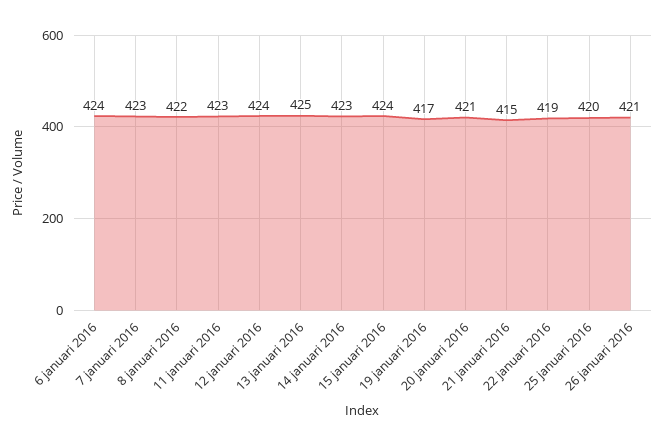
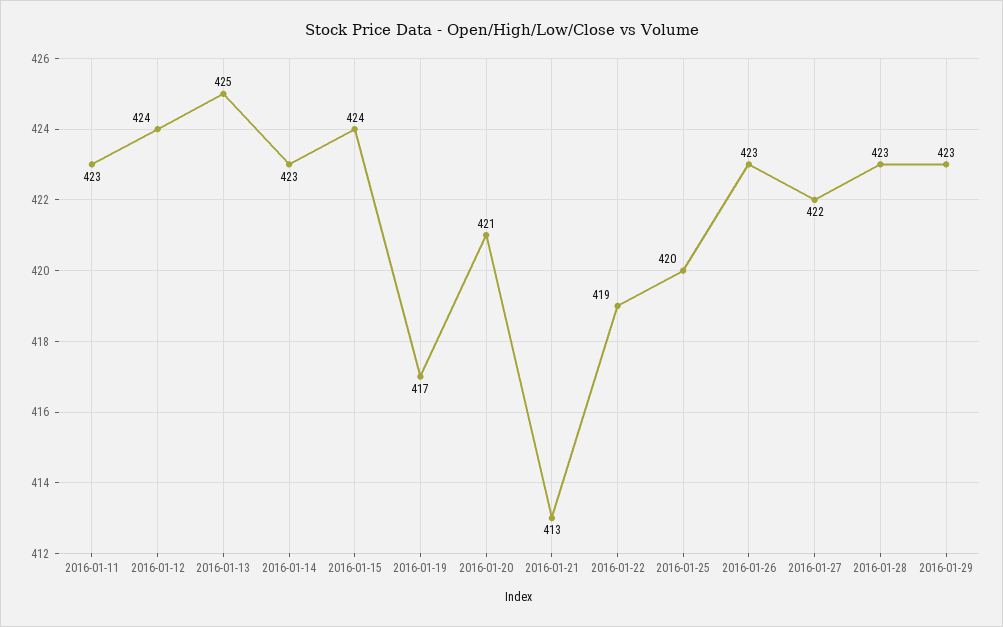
6 januari 2016: 424 -> none
7 januari 2016: 423 -> none
8 januari 2016: 422 -> none
21 januari 2016: 415 -> 413
26 januari 2016: 421 -> 423
2016-01-27: none -> 422
2016-01-28: none -> 423
2016-01-29: none -> 423

